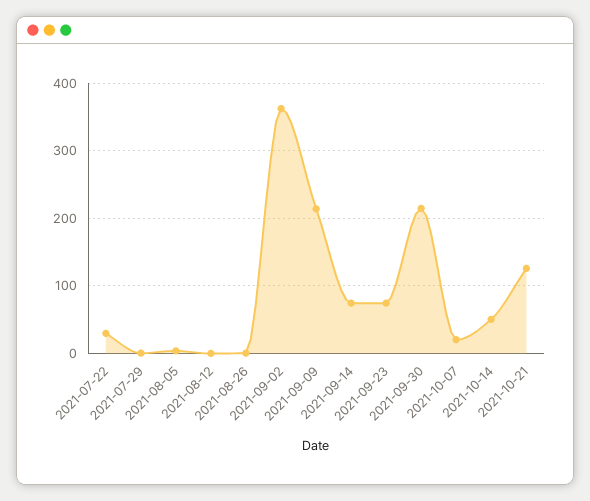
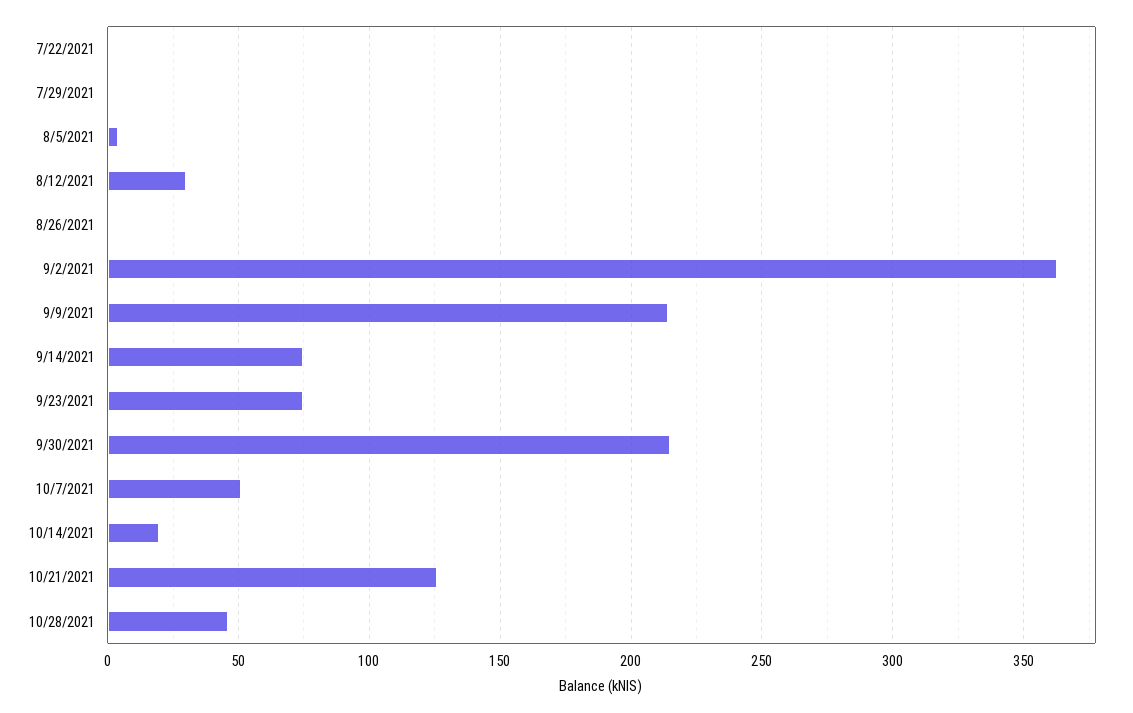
2021-07-22: 30 -> 0
2021-08-12: 0 -> 30
2021-10-07: 20 -> 50
2021-10-14: 50 -> 20
10/28/2021: none -> 45

